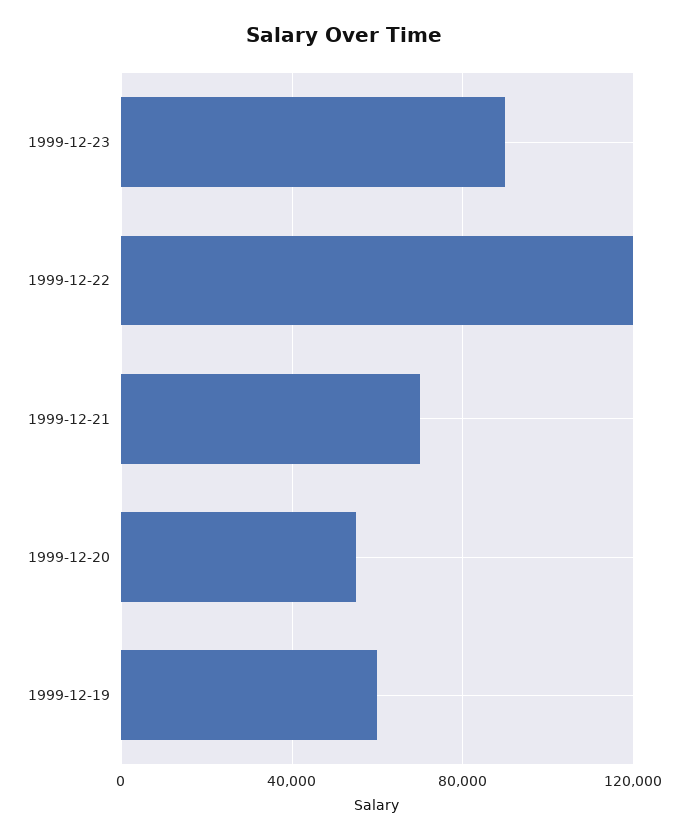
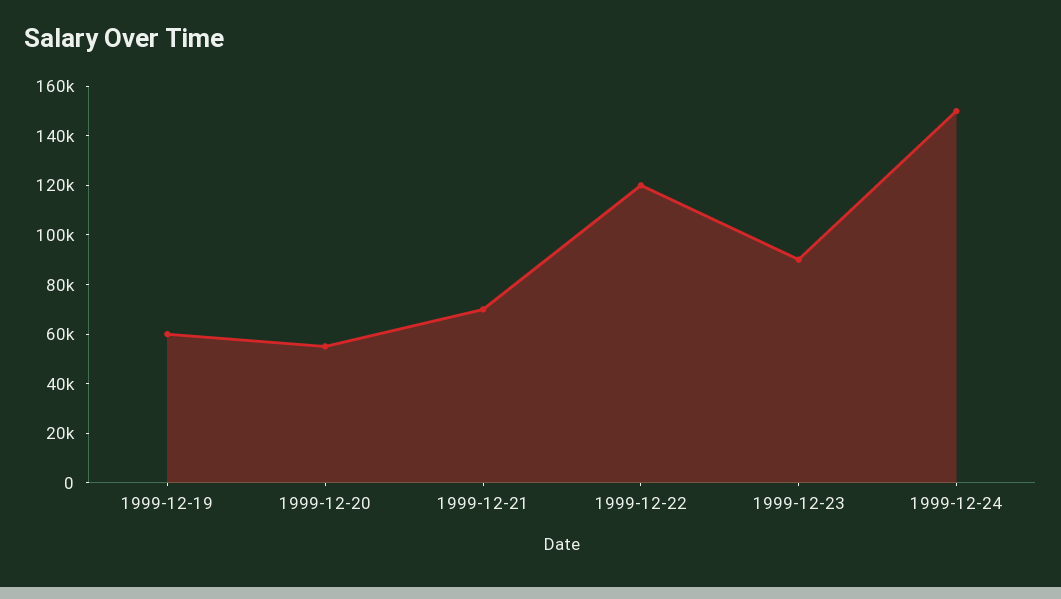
1999-12-24: none -> 150000

